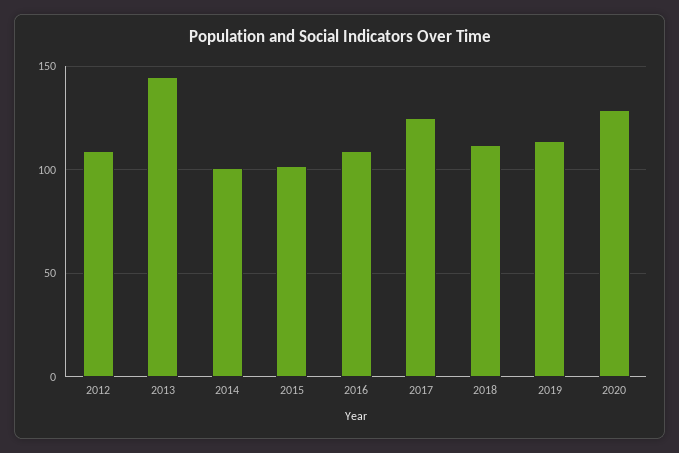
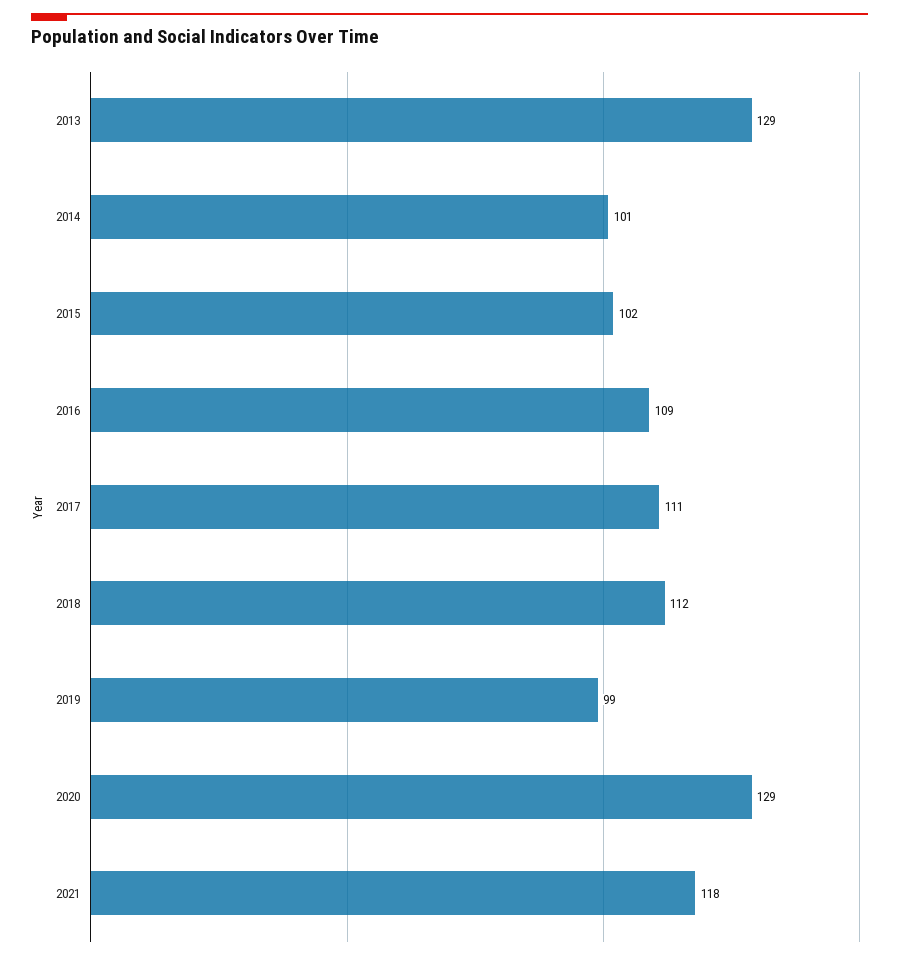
2012: 110 -> none
2013: 145 -> 129
2017: 125 -> 111
2019: 115 -> 99
2021: none -> 118

